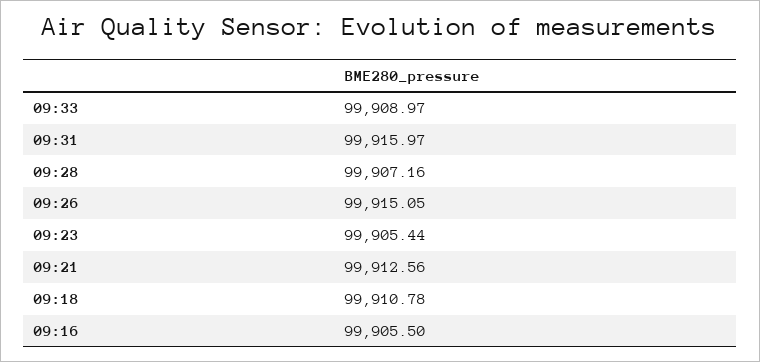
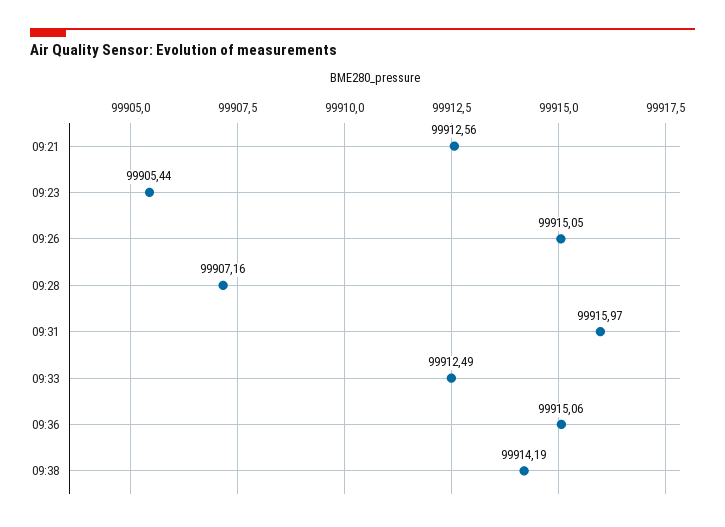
09:33: 99908.97 -> 99912.49
09:18: 99910.78 -> none
09:16: 99905.5 -> none
09:36: none -> 99915.06
09:38: none -> 99914.19

